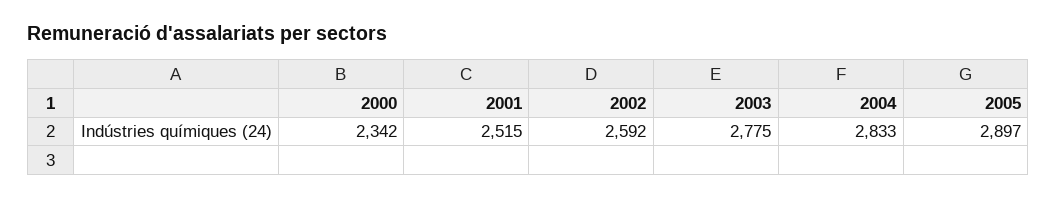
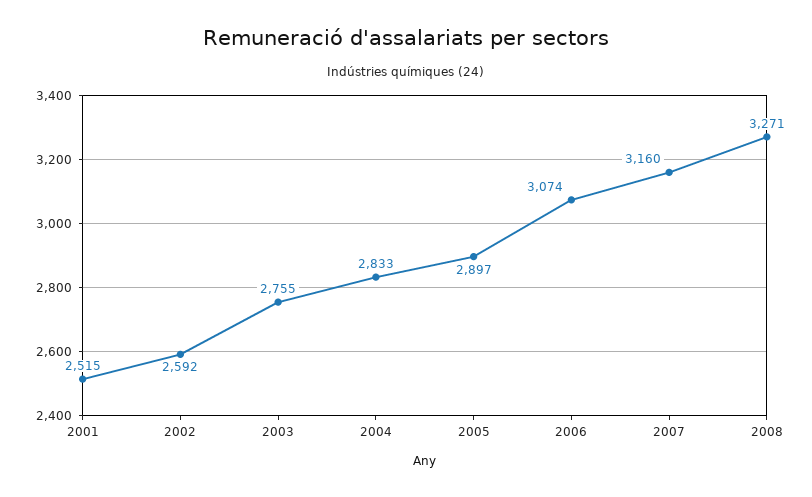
2000: 2342 -> none
2003: 2775 -> 2755
2006: none -> 3074
2007: none -> 3160
2008: none -> 3271

